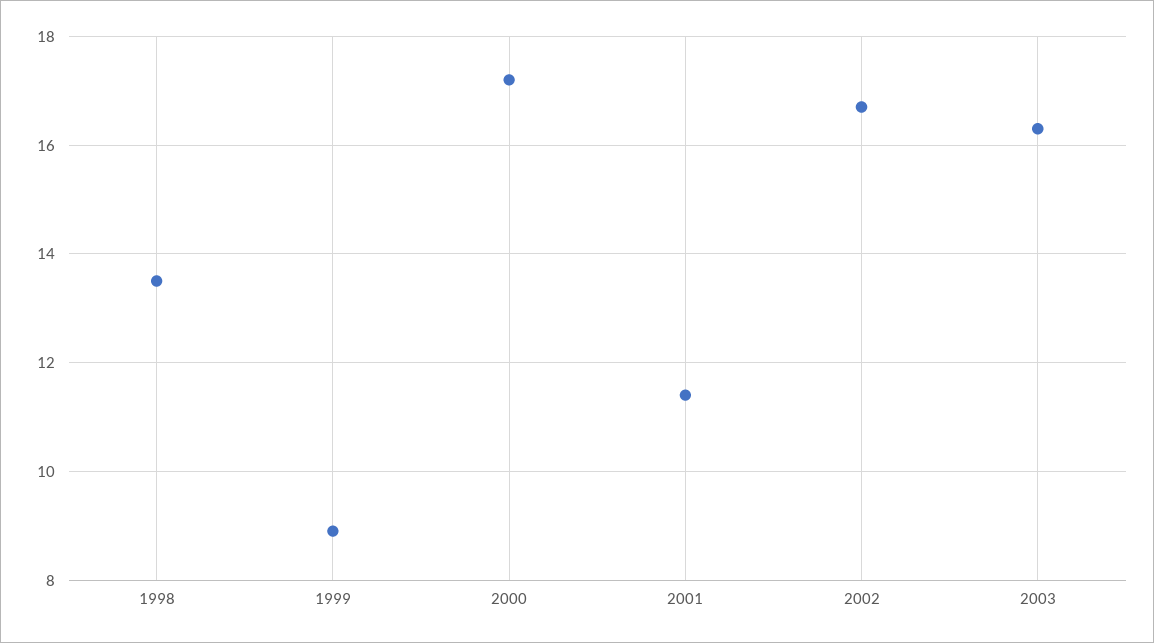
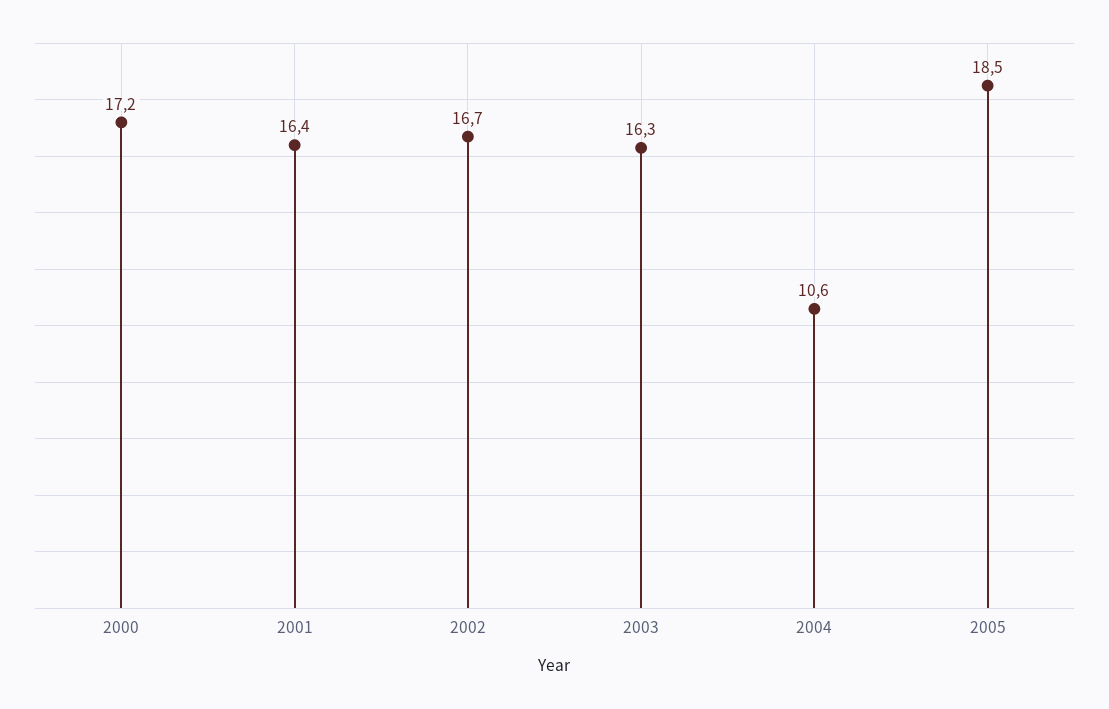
1998: 13.5 -> none
1999: 9 -> none
2001: 11.5 -> 16.4
2004: none -> 10.6
2005: none -> 18.5

